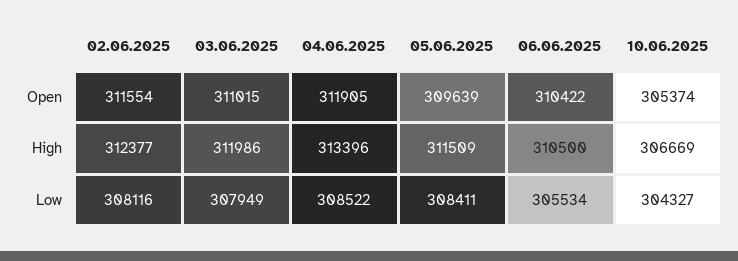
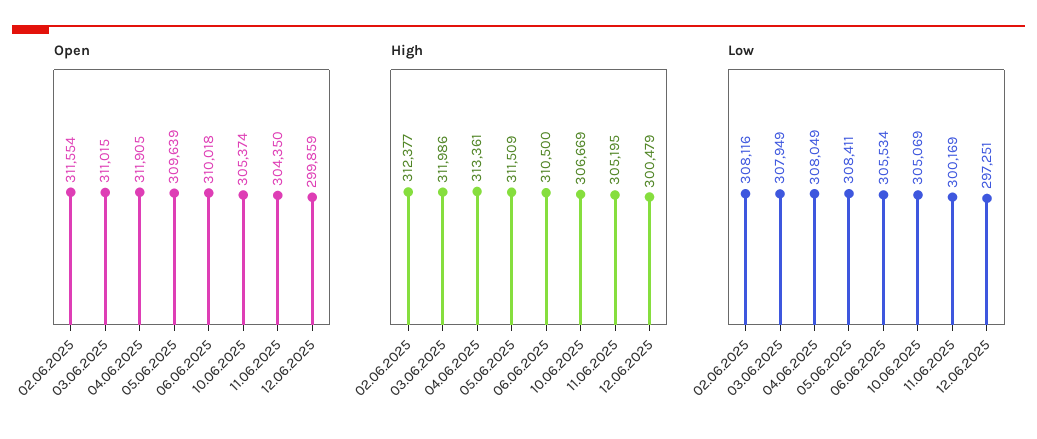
Open, 06.06.2025: 310422 -> 310018
High, 04.06.2025: 313396 -> 313361
Low, 04.06.2025: 308522 -> 308049
Low, 10.06.2025: 304327 -> 305069
Open, 11.06.2025: none -> 304350
Open, 12.06.2025: none -> 299859
High, 11.06.2025: none -> 305195
High, 12.06.2025: none -> 300479
Low, 11.06.2025: none -> 300169
Low, 12.06.2025: none -> 297251

